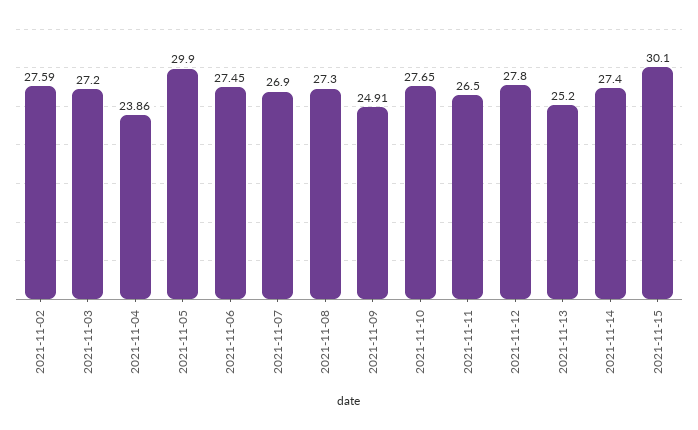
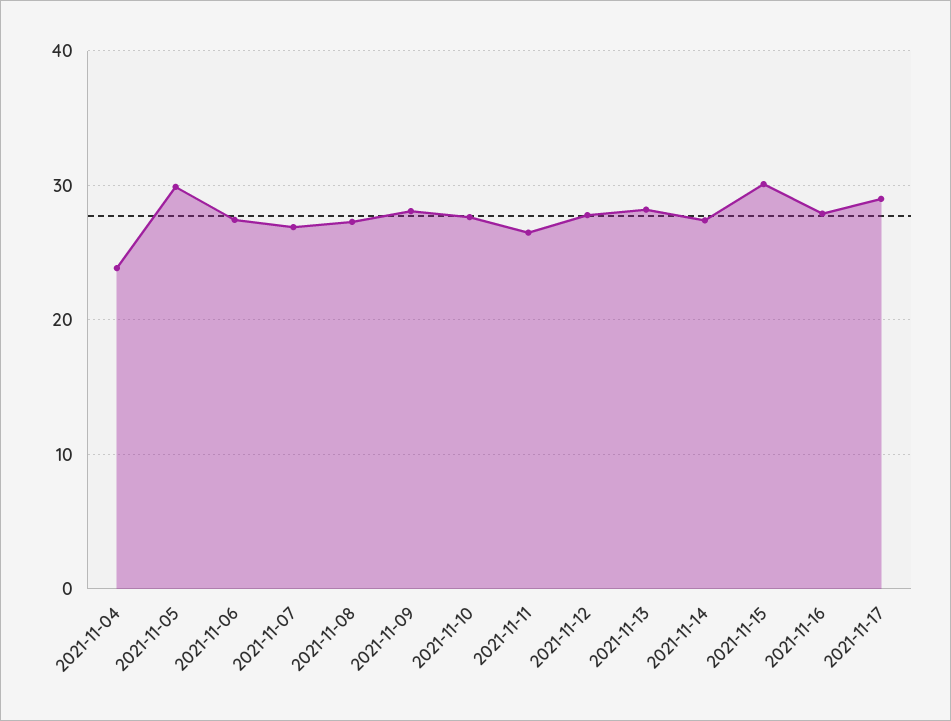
2021-11-02: 27.59 -> none
2021-11-03: 27.2 -> none
2021-11-09: 24.91 -> 28
2021-11-13: 25.2 -> 28
2021-11-16: none -> 28
2021-11-17: none -> 29

